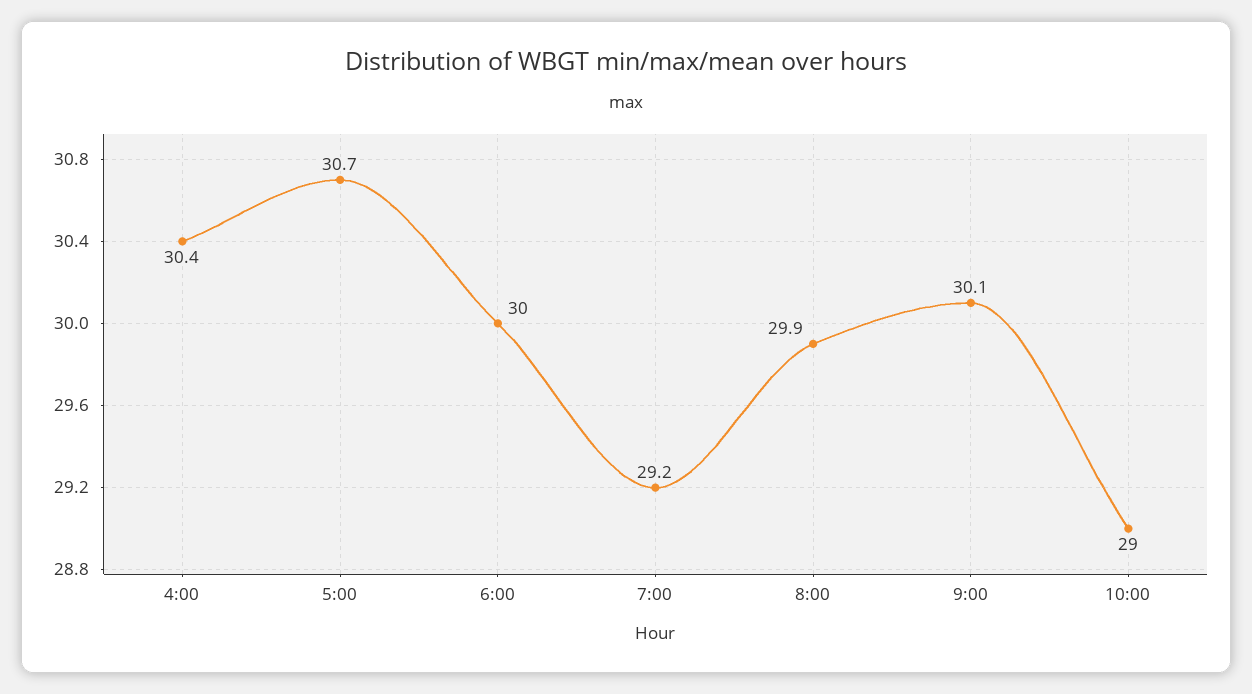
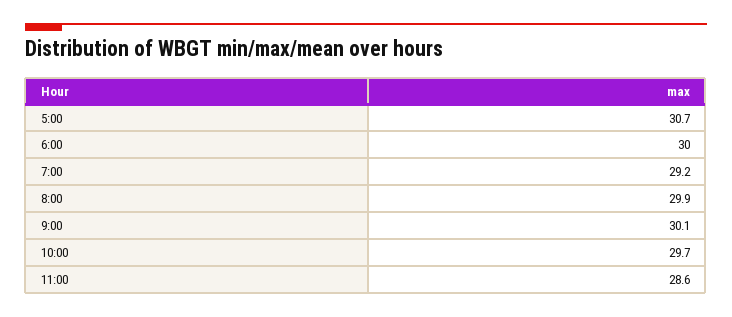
4:00: 30.4 -> none
10:00: 29 -> 29.7
11:00: none -> 28.6

